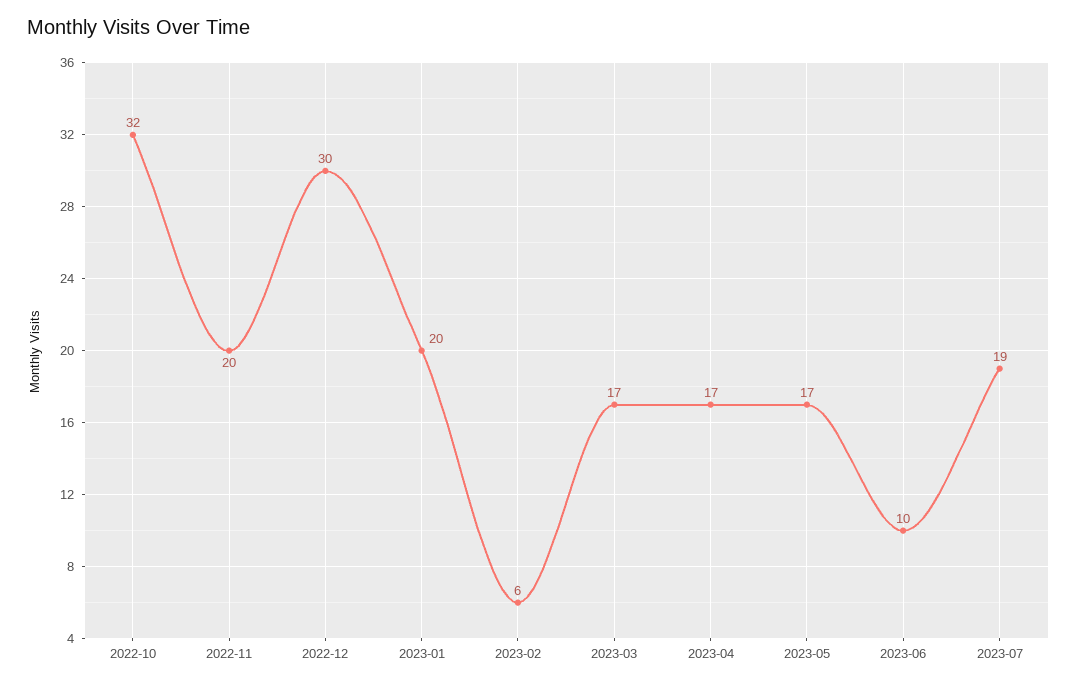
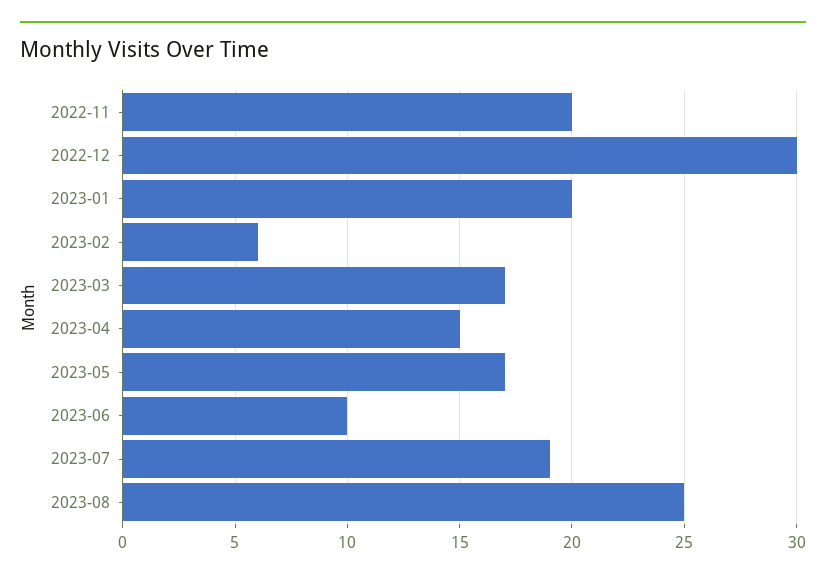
2022-10: 32 -> none
2023-04: 17 -> 15
2023-08: none -> 25

